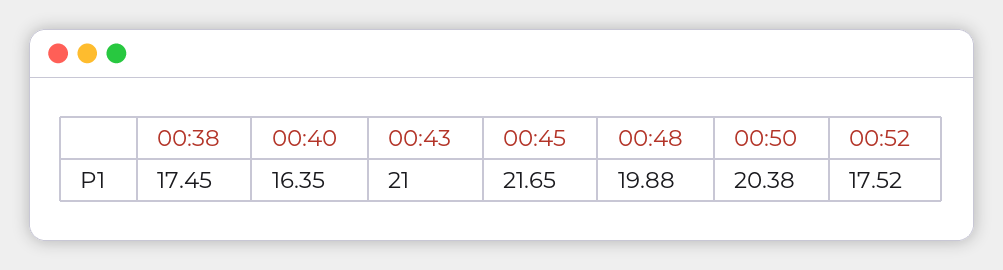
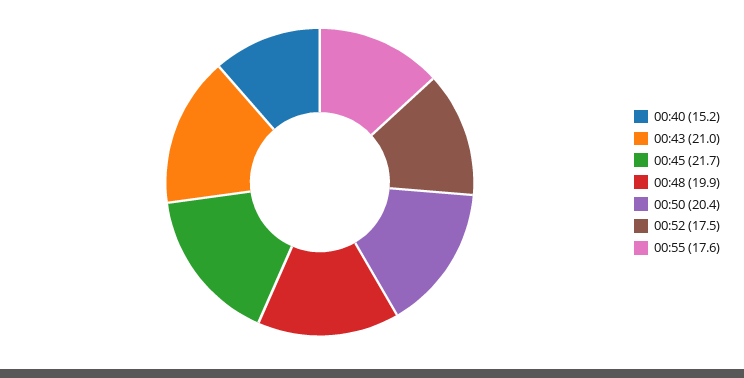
00:38: 17.45 -> none
00:40: 16.35 -> 15.2
00:55: none -> 17.6

